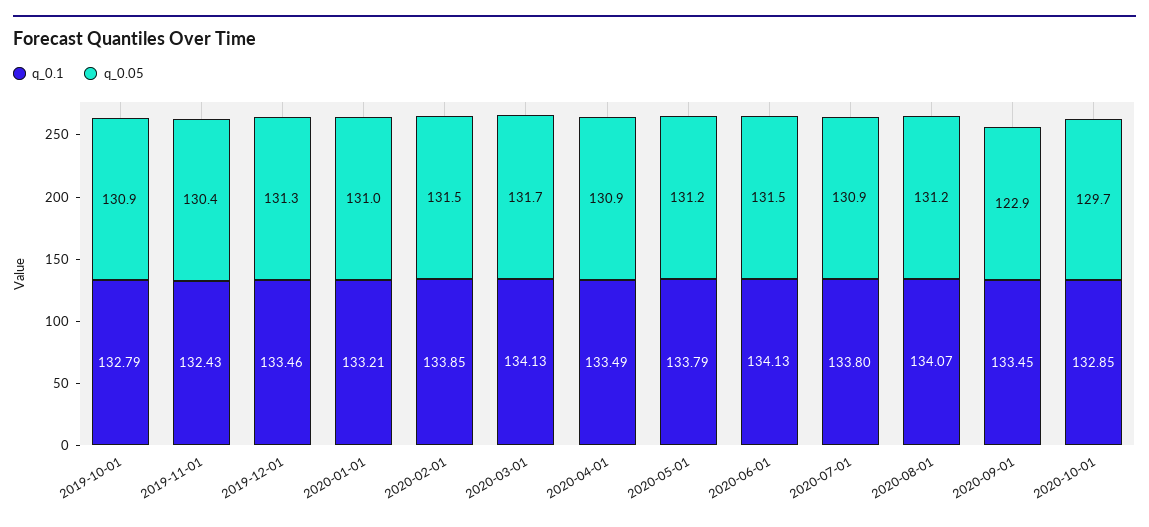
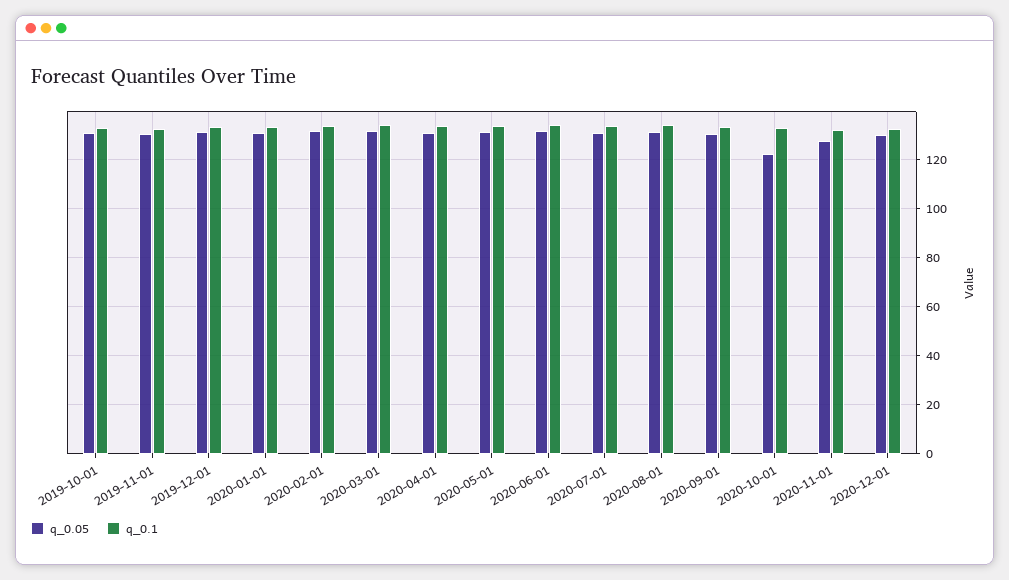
q_0.05, 2020-09-01: 122.9 -> 130
q_0.05, 2020-10-01: 129.7 -> 122.5
q_0.05, 2020-11-01: none -> 127.5
q_0.1, 2020-11-01: none -> 132.5
q_0.05, 2020-12-01: none -> 130
q_0.1, 2020-12-01: none -> 132.5

